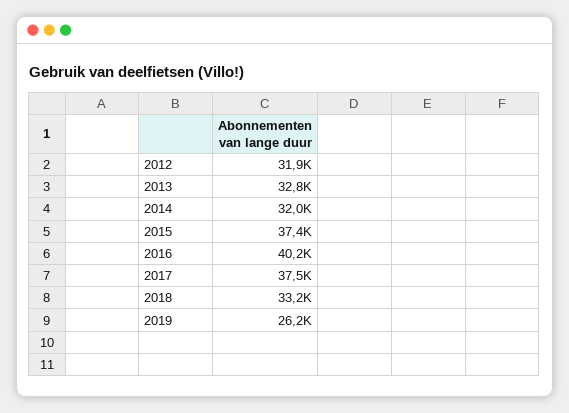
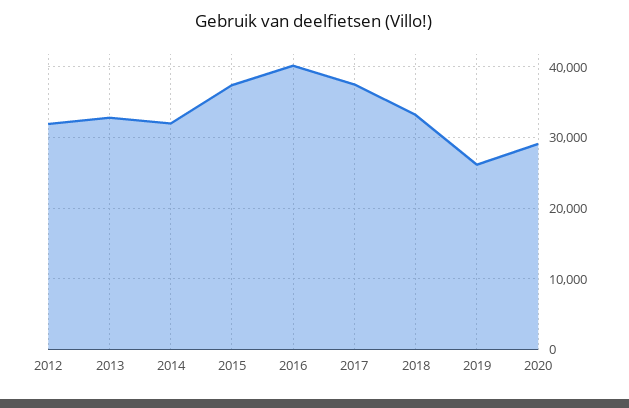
2020: none -> 29000

